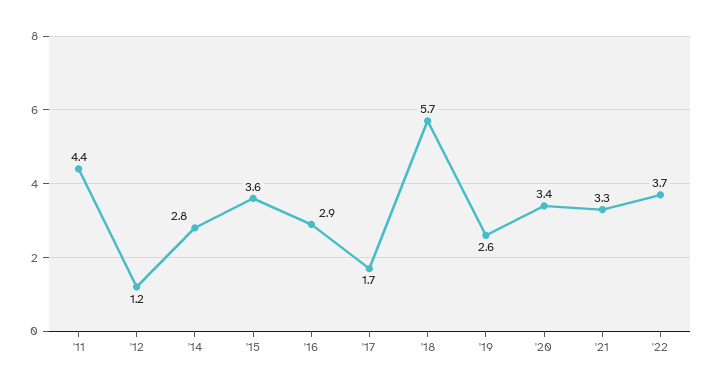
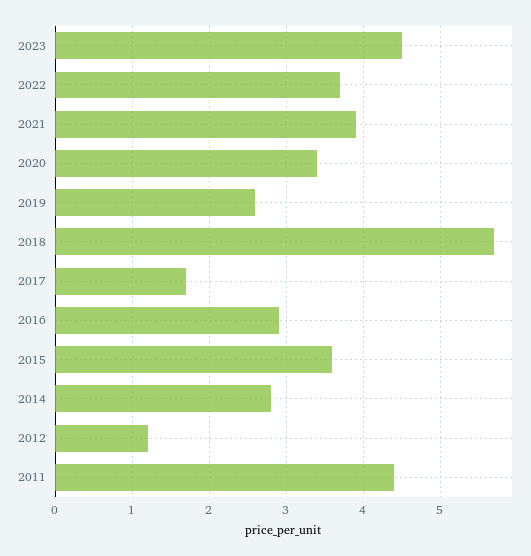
'21: 3.3 -> 3.9
2023: none -> 4.5

